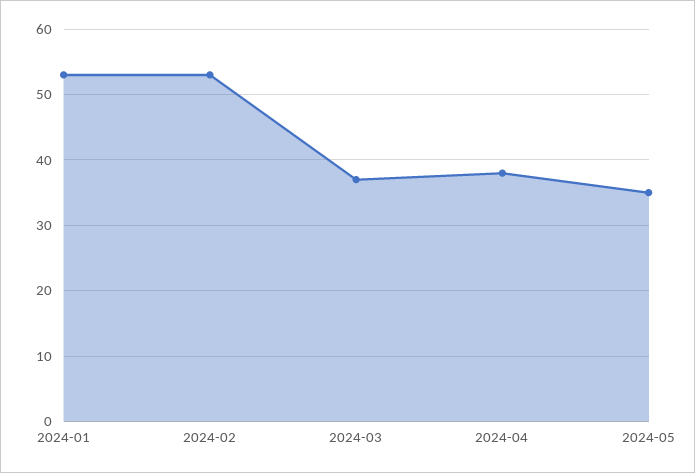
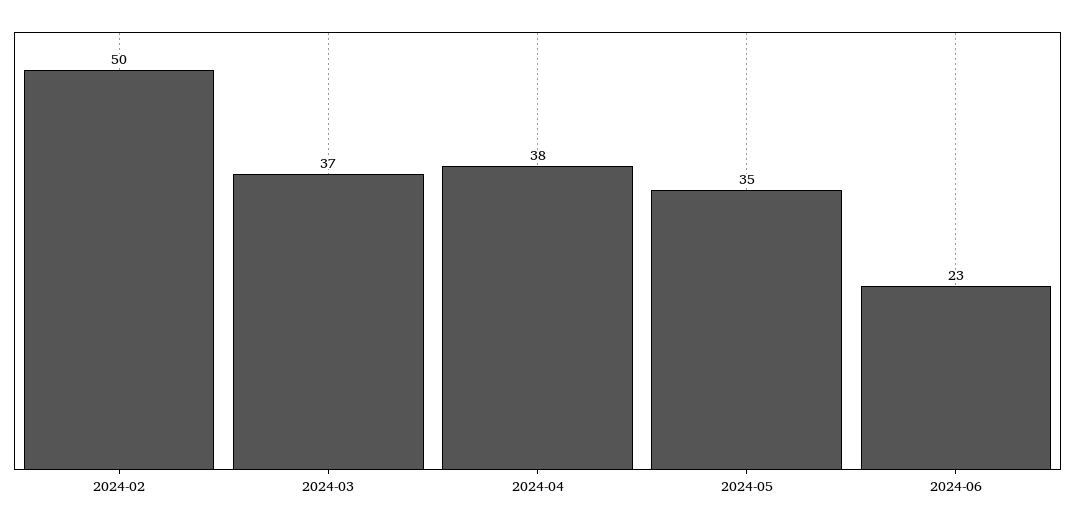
2024-01: 53 -> none
2024-02: 53 -> 50
2024-06: none -> 23

